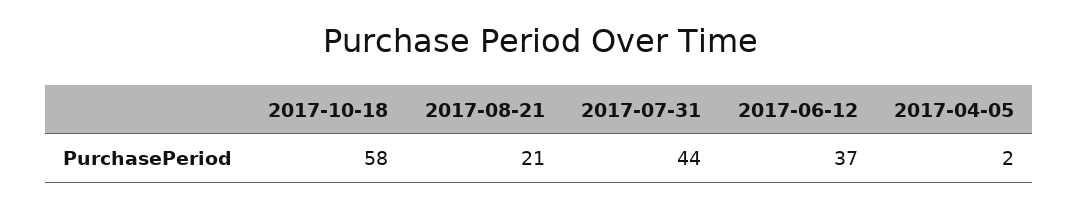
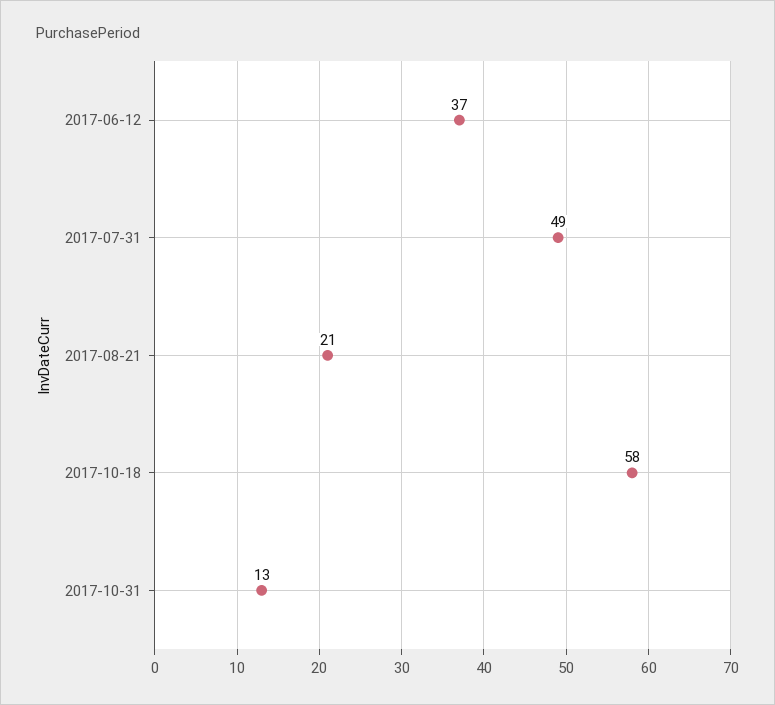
2017-07-31: 44 -> 49
2017-04-05: 2 -> none
2017-10-31: none -> 13

